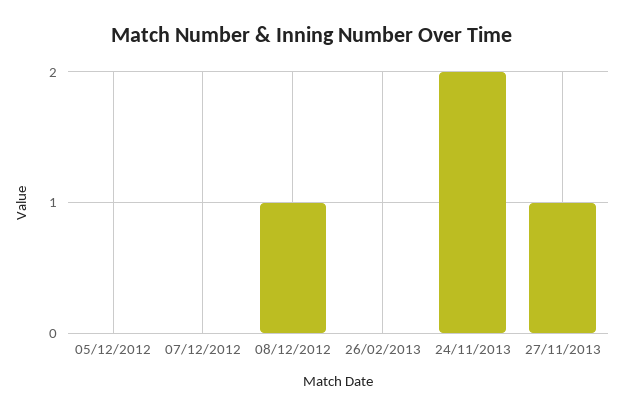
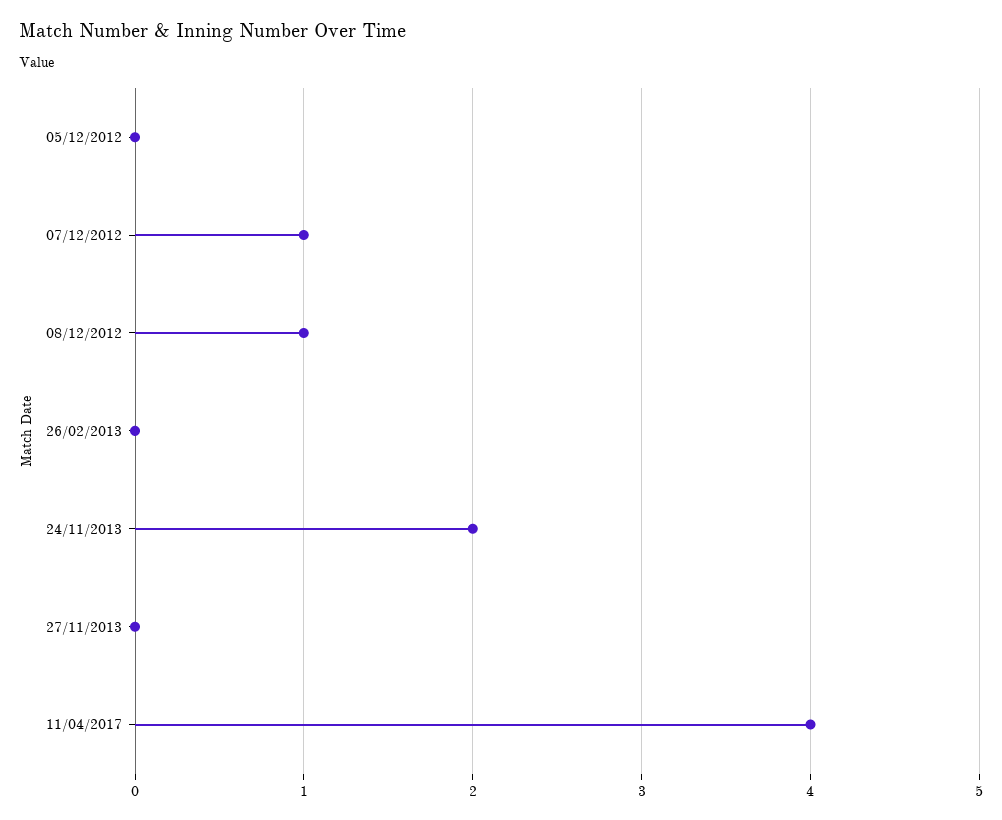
07/12/2012: 0 -> 1
27/11/2013: 1 -> 0
11/04/2017: none -> 4

